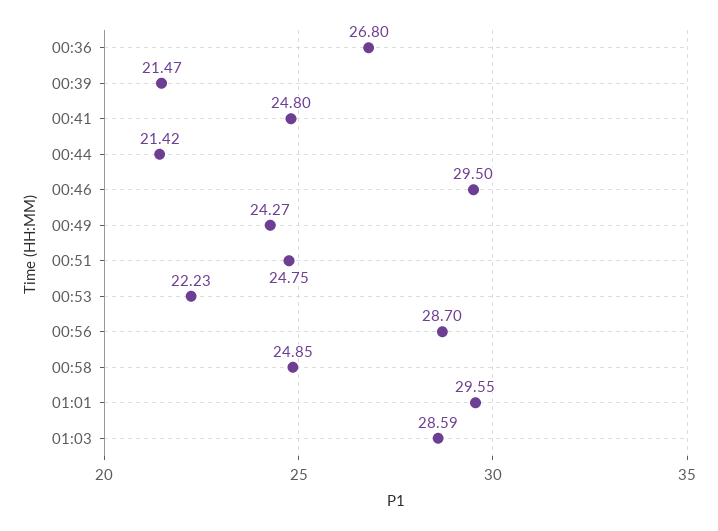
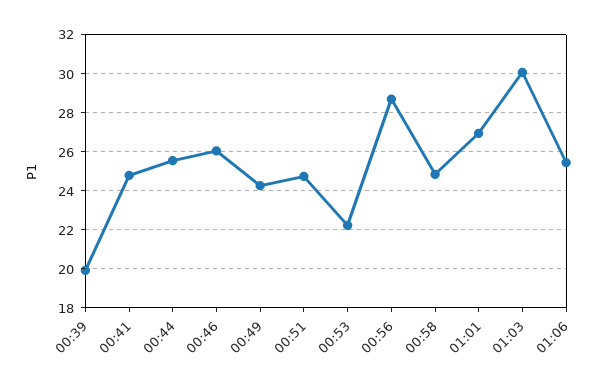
00:36: 26.8 -> none
00:39: 21.47 -> 20
00:44: 21.42 -> 25.5
00:46: 29.5 -> 26
01:01: 29.55 -> 27
01:03: 28.59 -> 30
01:06: none -> 25.5

